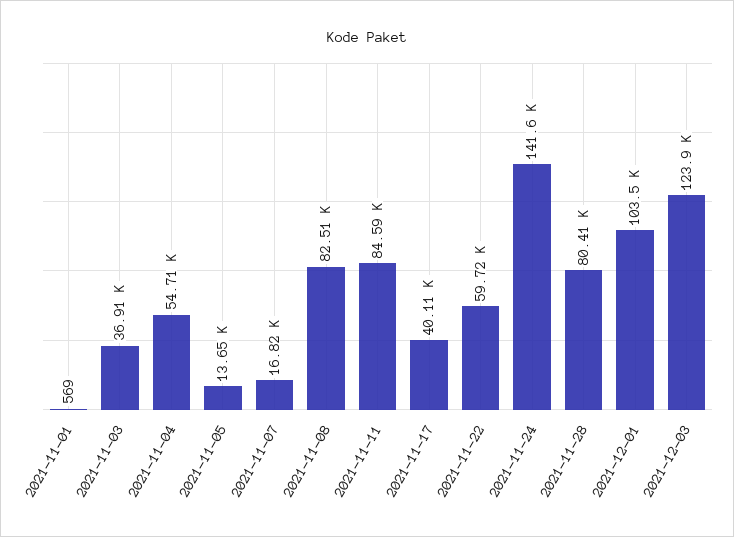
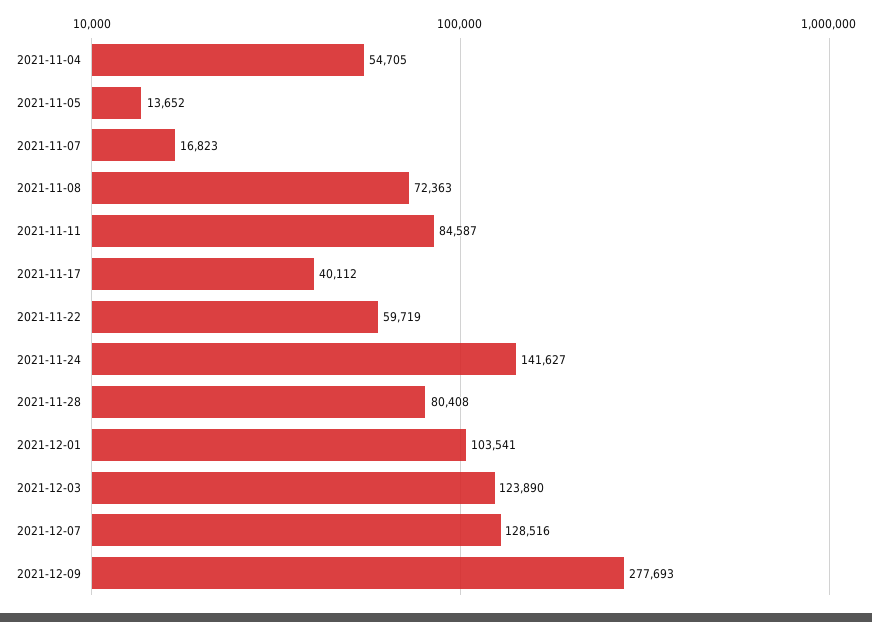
2021-11-01: 569 -> none
2021-11-03: 36910 -> none
2021-11-08: 82510 -> 72363
2021-12-07: none -> 128516
2021-12-09: none -> 277693

